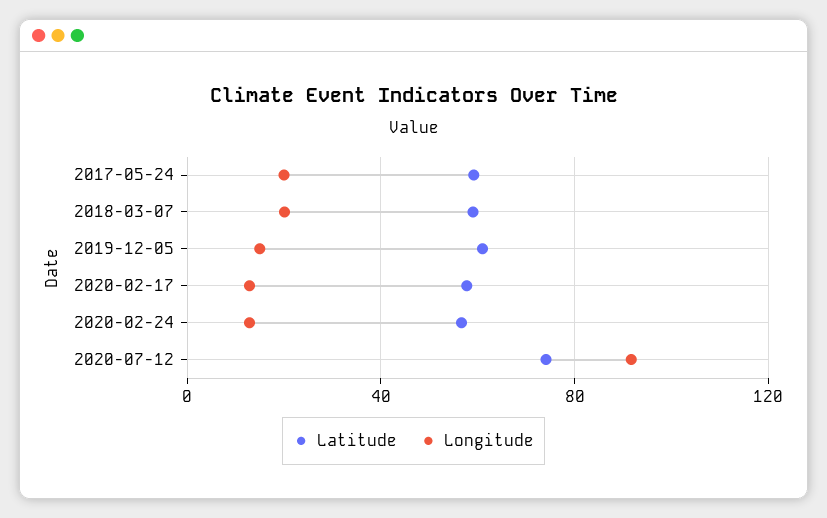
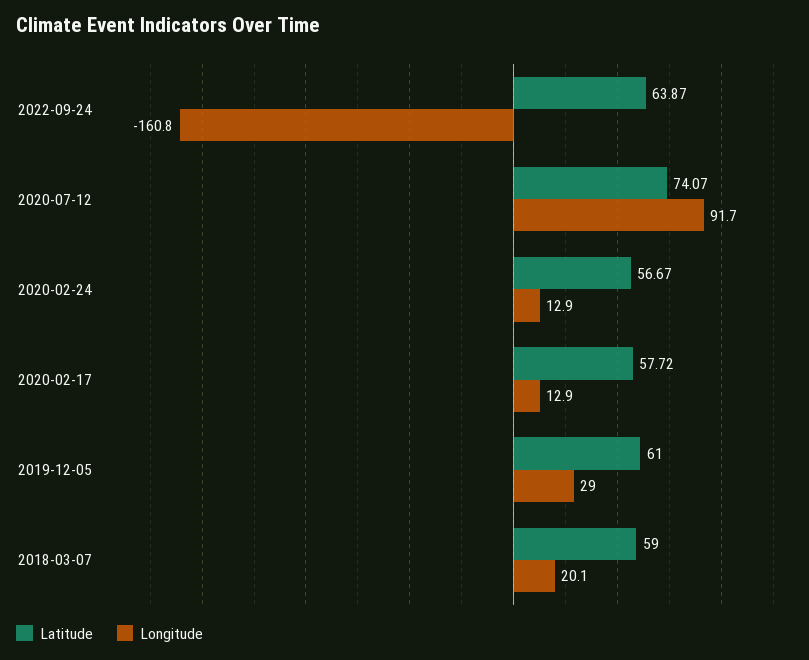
Latitude, 2017-05-24: 60 -> none
Longitude, 2017-05-24: 20 -> none
Longitude, 2019-12-05: 15 -> 29
Latitude, 2022-09-24: none -> 63.87
Longitude, 2022-09-24: none -> -160.8

